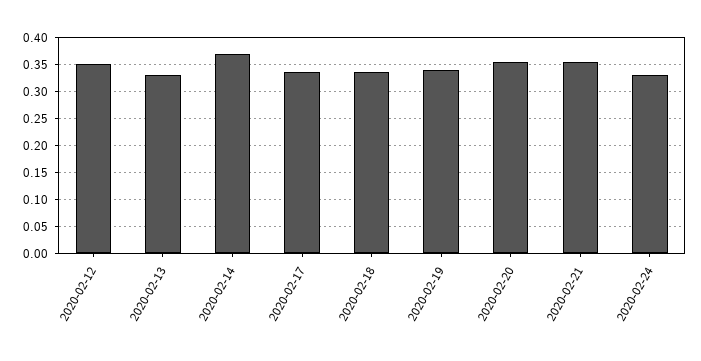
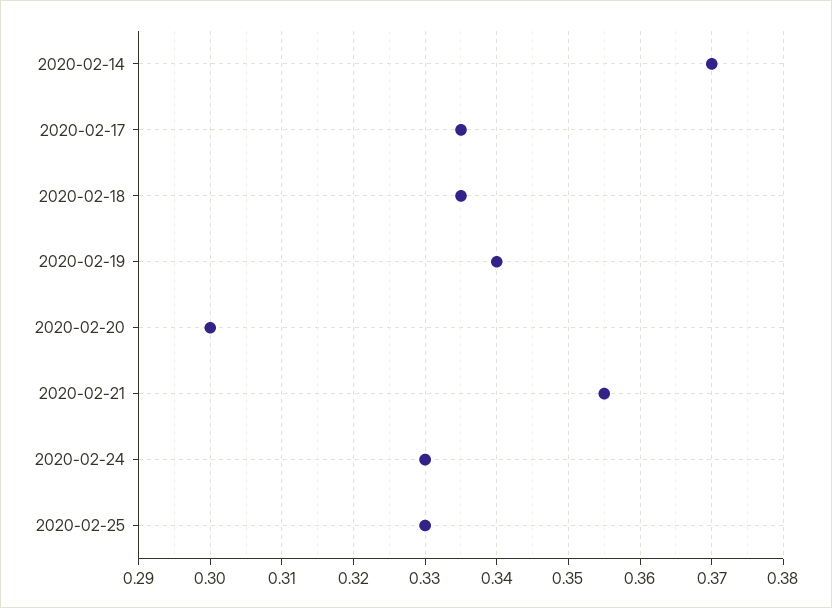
2020-02-12: 0.35 -> none
2020-02-13: 0.325 -> none
2020-02-20: 0.35 -> 0.3
2020-02-25: none -> 0.33

